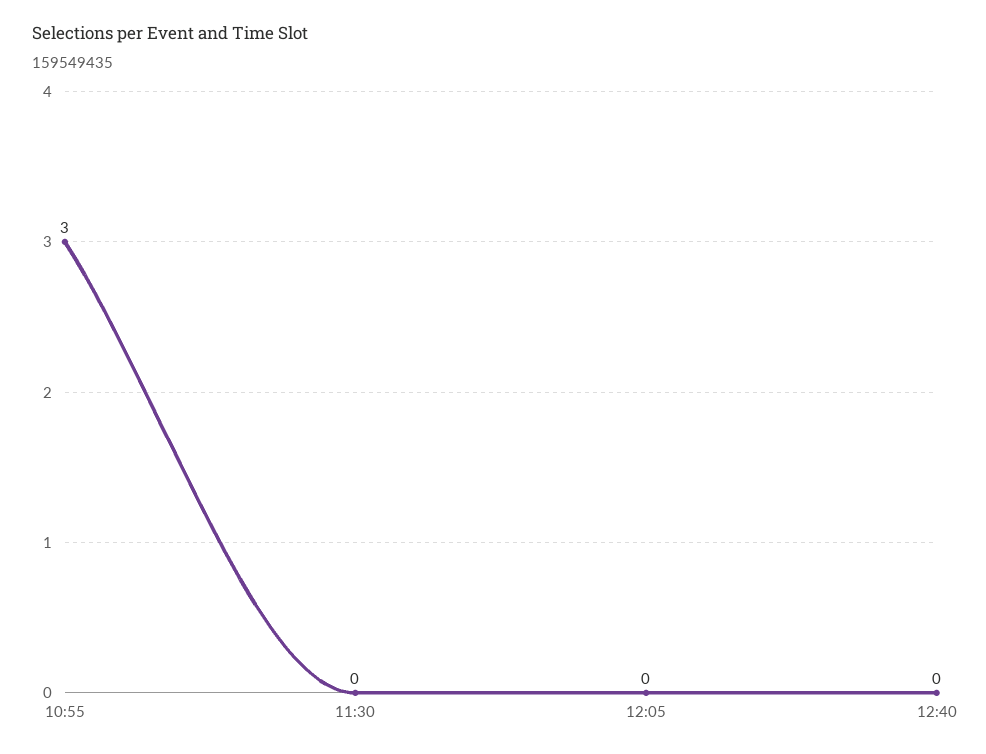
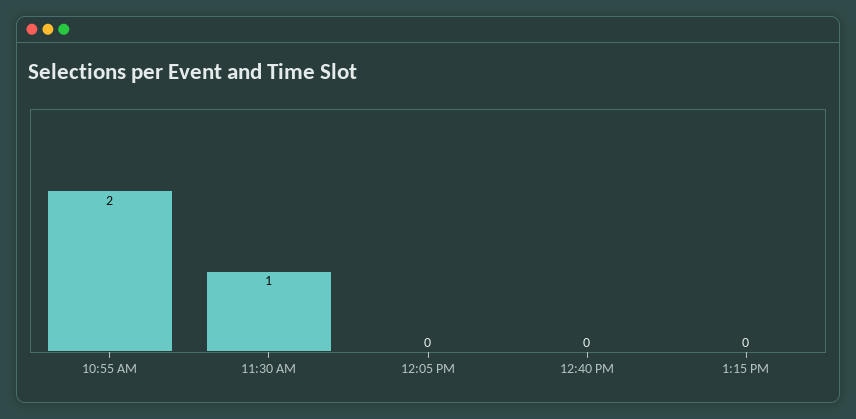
10:55: 3 -> 2
11:30: 0 -> 1
1:15 PM: none -> 0

